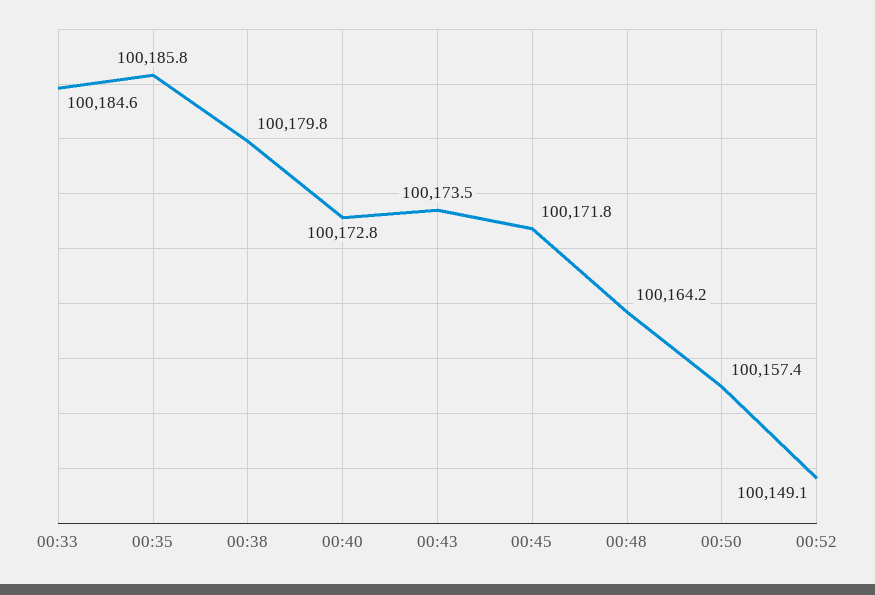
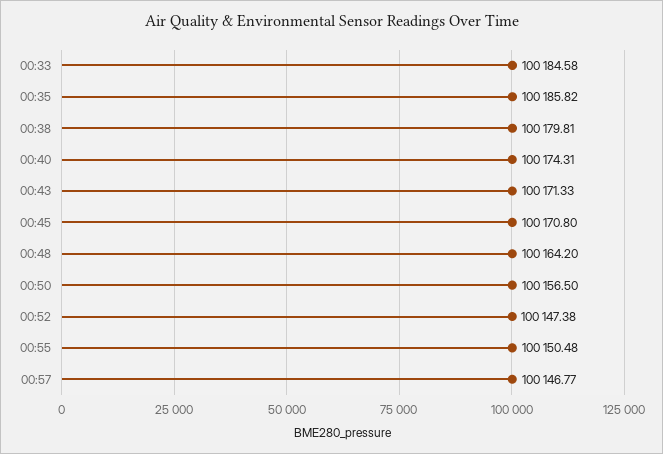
00:40: 100172.8 -> 100174.31
00:43: 100173.5 -> 100171.33
00:45: 100171.8 -> 100170.8
00:50: 100157.4 -> 100156.5
00:52: 100149.1 -> 100147.38
00:55: none -> 100150.48
00:57: none -> 100146.77

